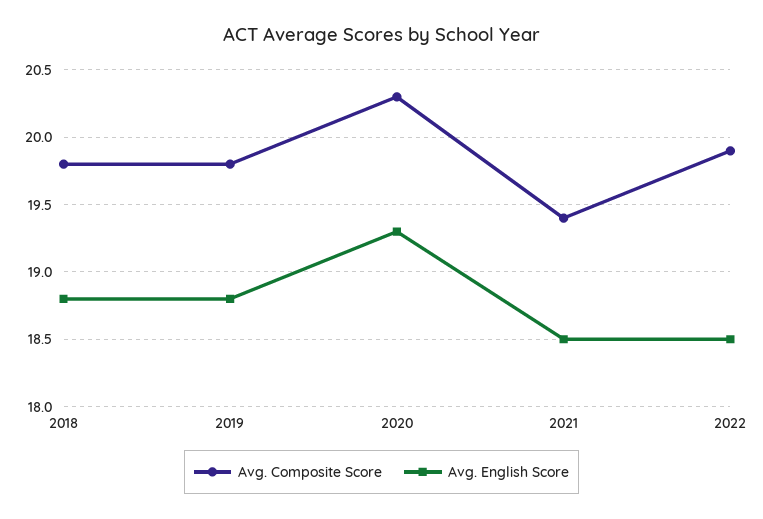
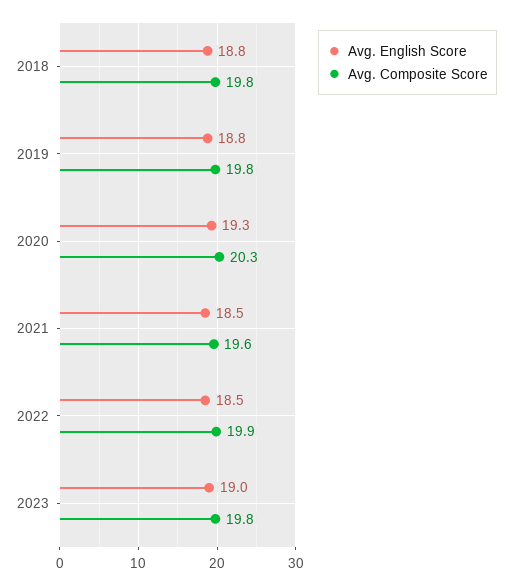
Avg. Composite Score, 2021: 19.4 -> 19.6
Avg. English Score, 2023: none -> 19
Avg. Composite Score, 2023: none -> 19.8

